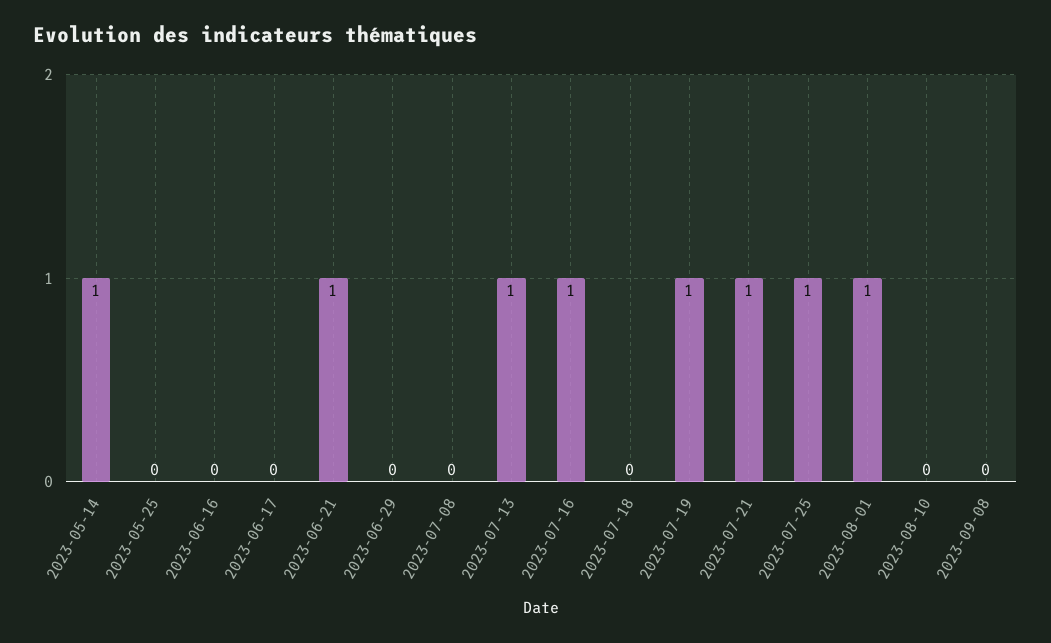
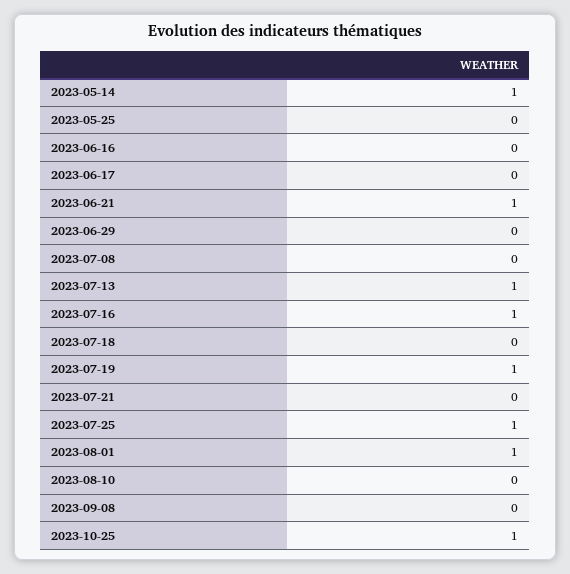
2023-07-21: 1 -> 0
2023-10-25: none -> 1

